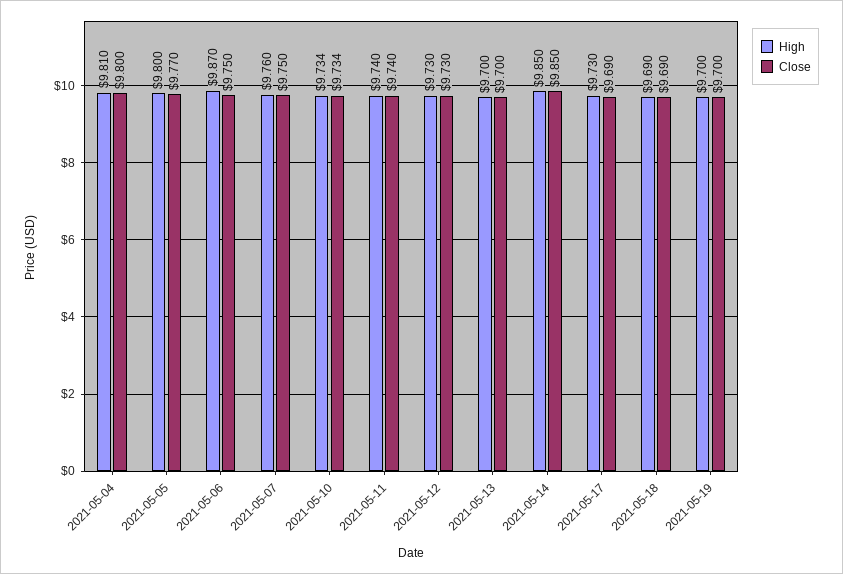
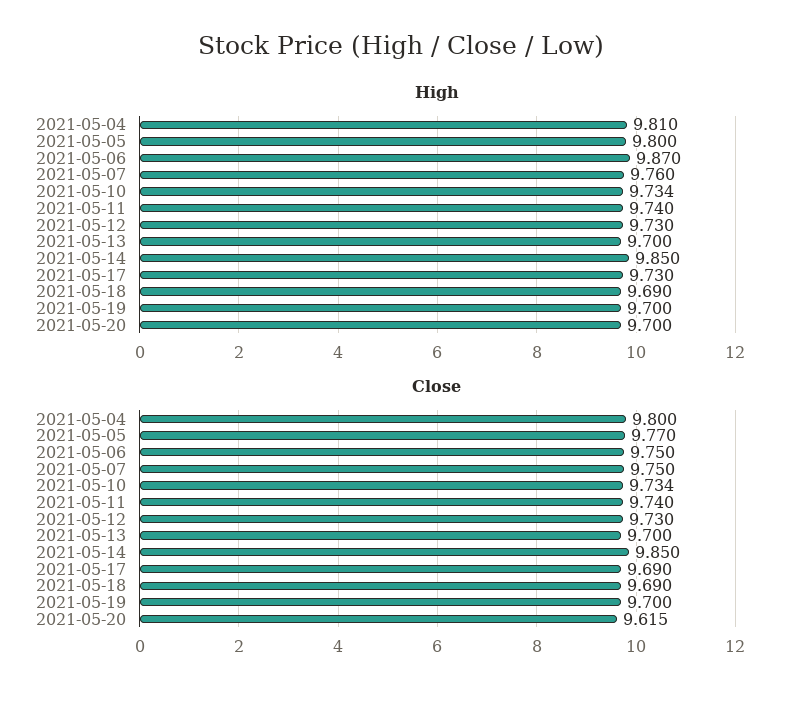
High, 2021-05-20: none -> 9.7
Close, 2021-05-20: none -> 9.615

